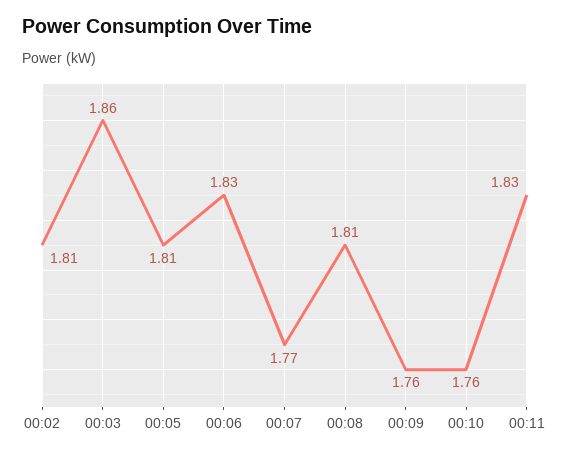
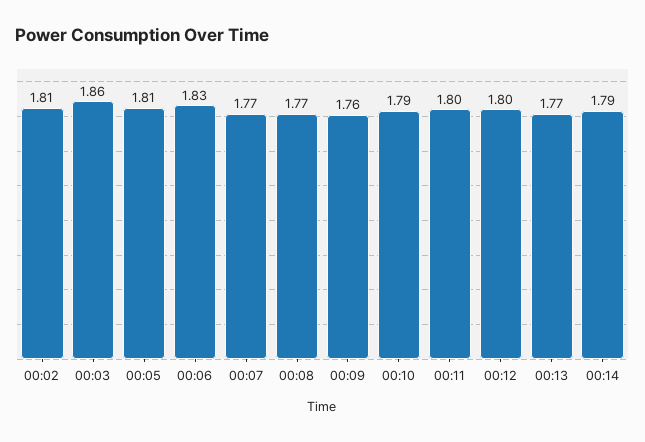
00:08: 1.81 -> 1.77
00:10: 1.76 -> 1.79
00:11: 1.83 -> 1.8
00:12: none -> 1.8
00:13: none -> 1.77
00:14: none -> 1.79

